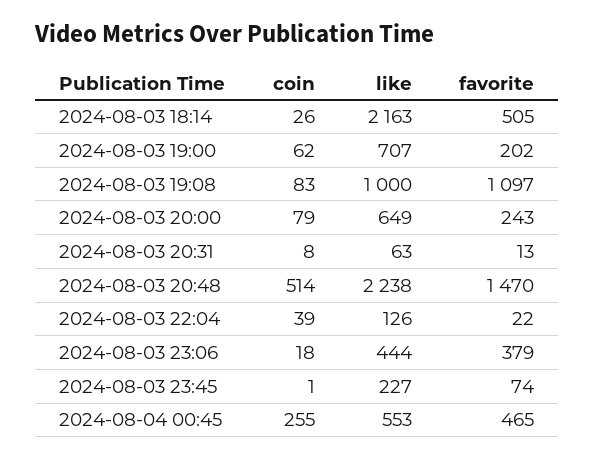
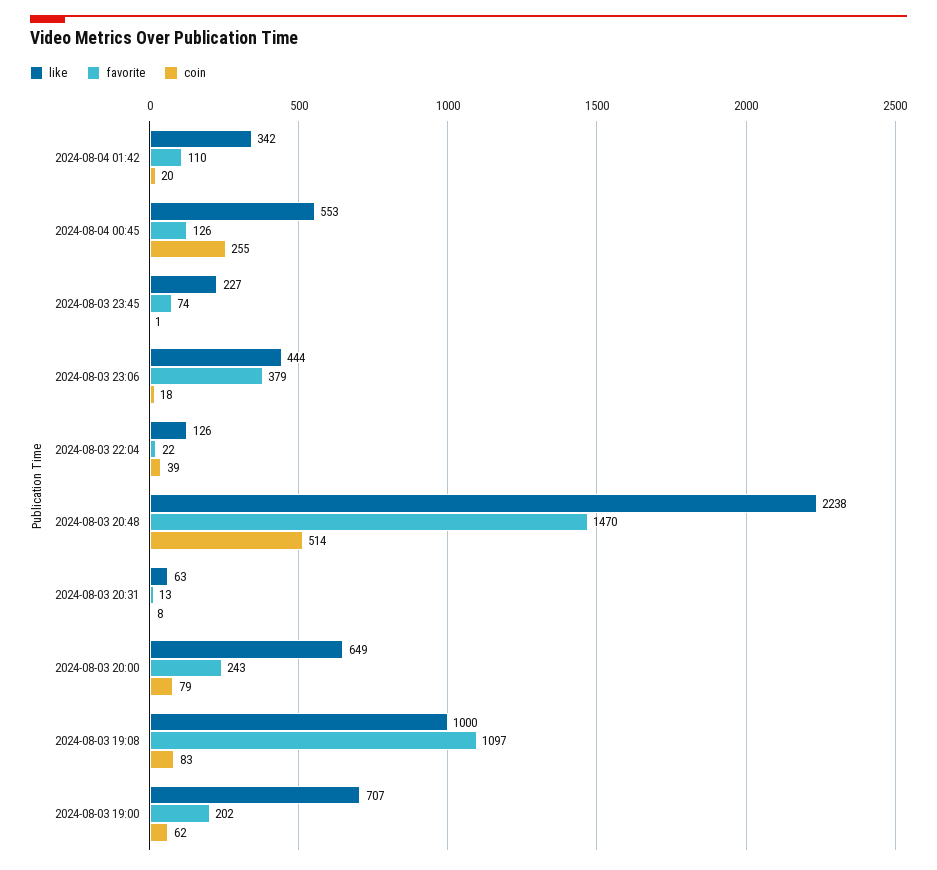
coin, 2024-08-03 18:14: 26 -> none
like, 2024-08-03 18:14: 2163 -> none
favorite, 2024-08-03 18:14: 505 -> none
favorite, 2024-08-04 00:45: 465 -> 126
like, 2024-08-04 01:42: none -> 342
favorite, 2024-08-04 01:42: none -> 110
coin, 2024-08-04 01:42: none -> 20

